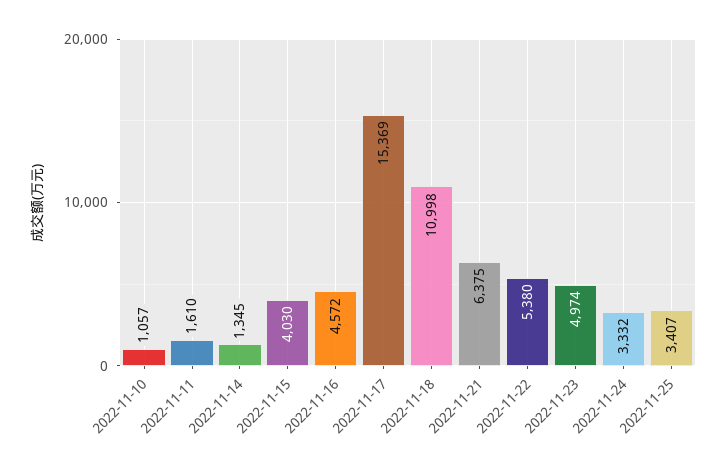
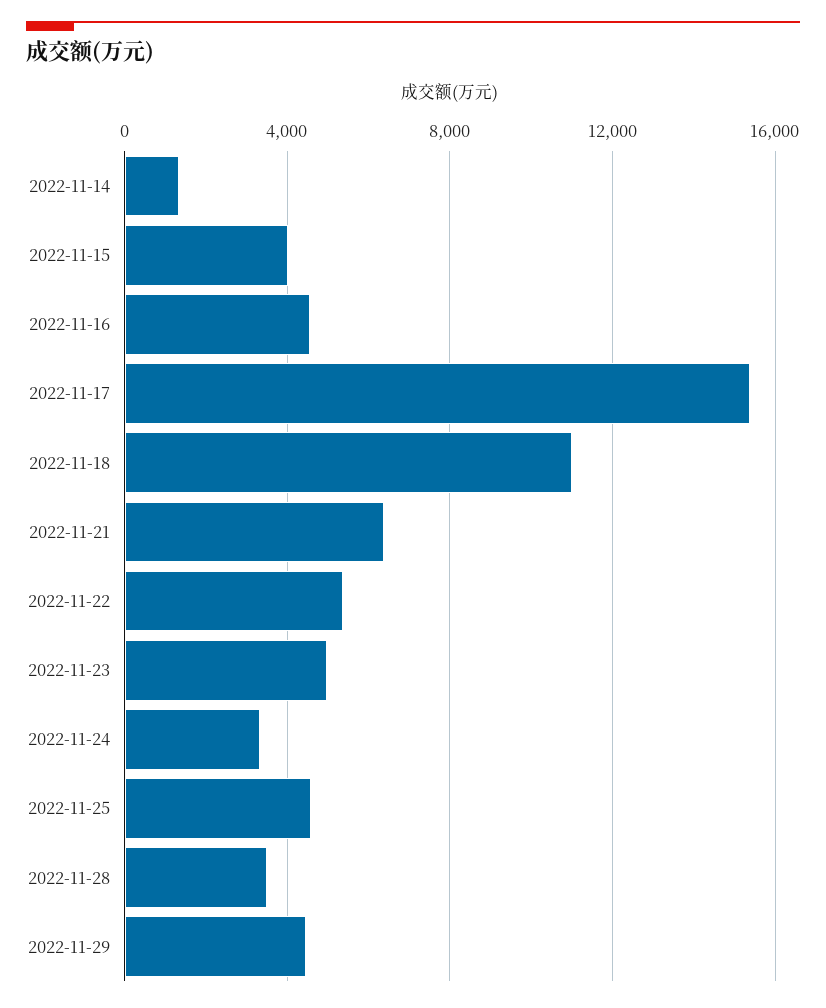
2022-11-10: 1057 -> none
2022-11-11: 1610 -> none
2022-11-25: 3407 -> 4500
2022-11-28: none -> 3500
2022-11-29: none -> 4500

